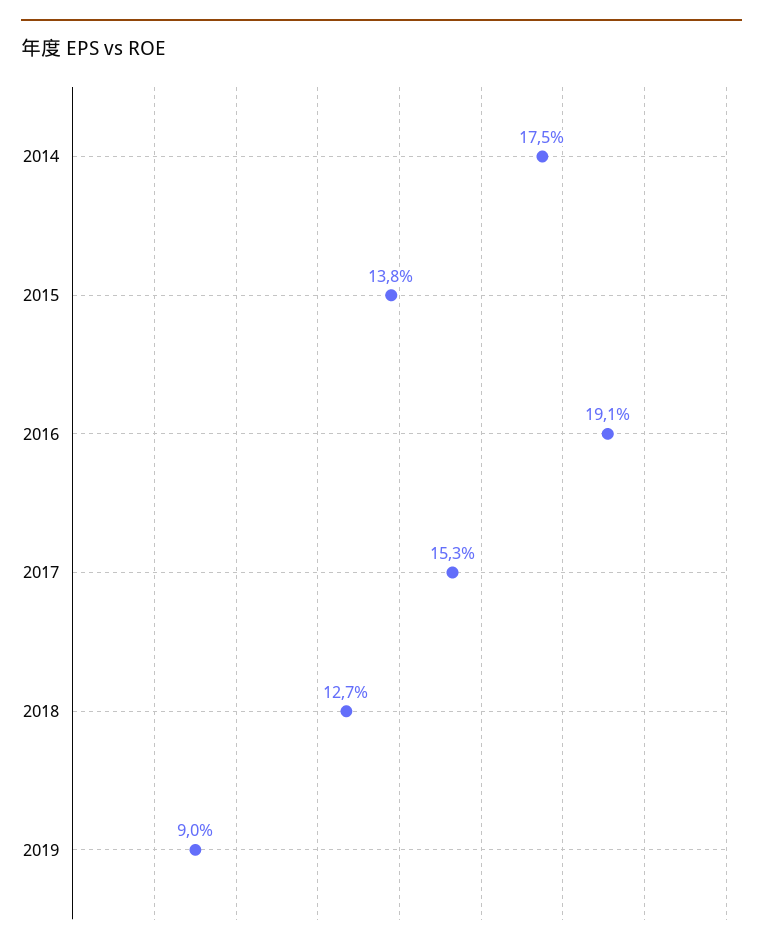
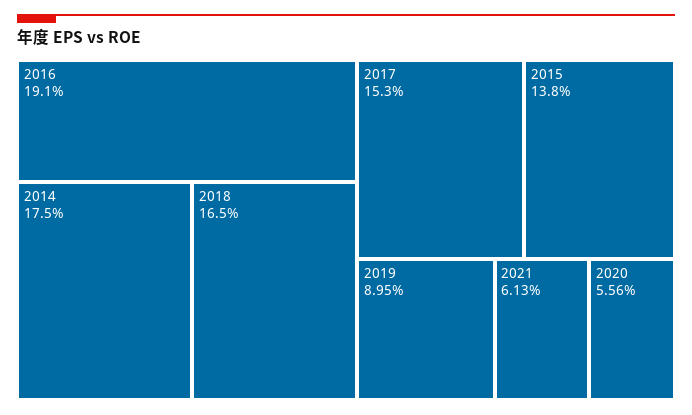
2018: 12.7 -> 16.5
2021: none -> 6.13
2020: none -> 5.56

